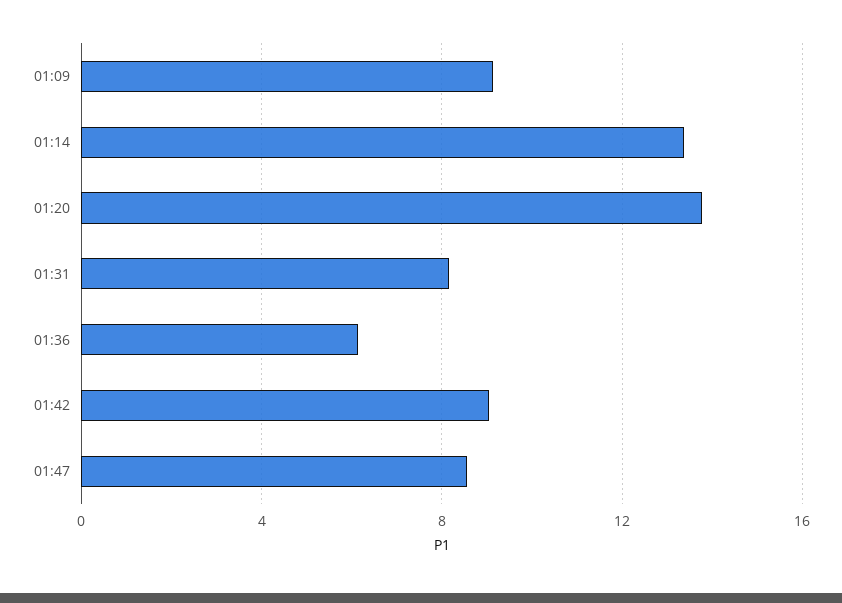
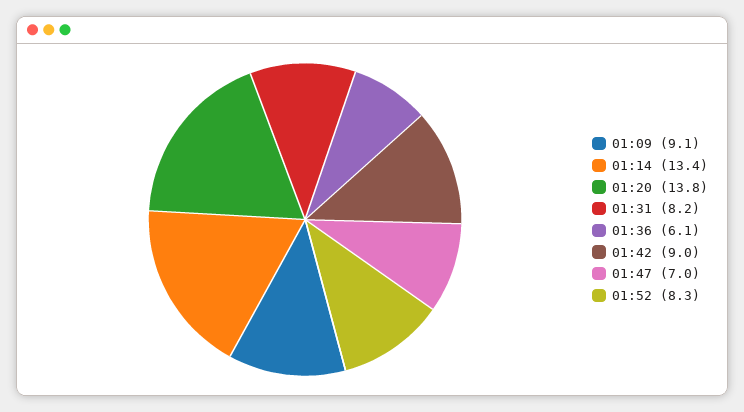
01:47: 8.5 -> 7
01:52: none -> 8.3

